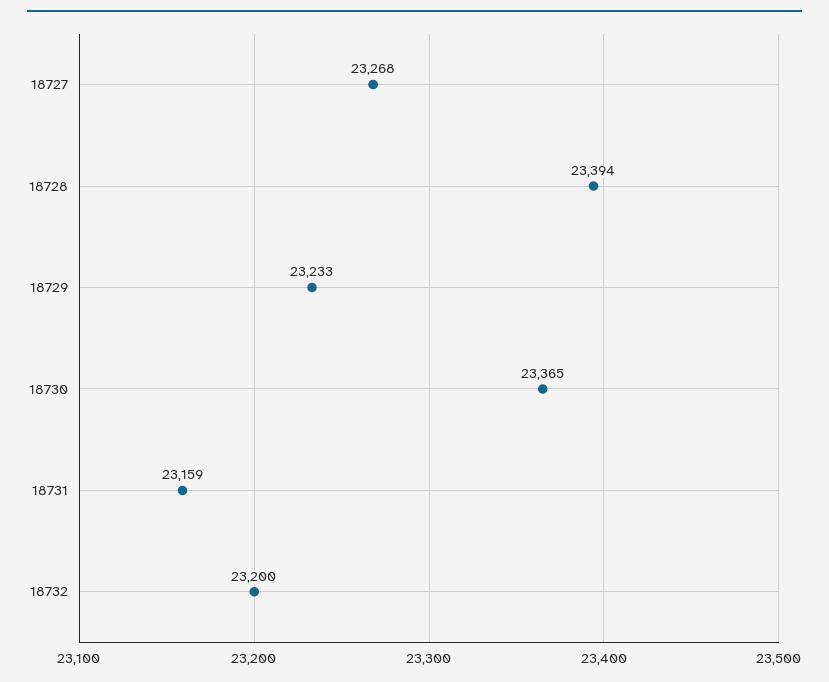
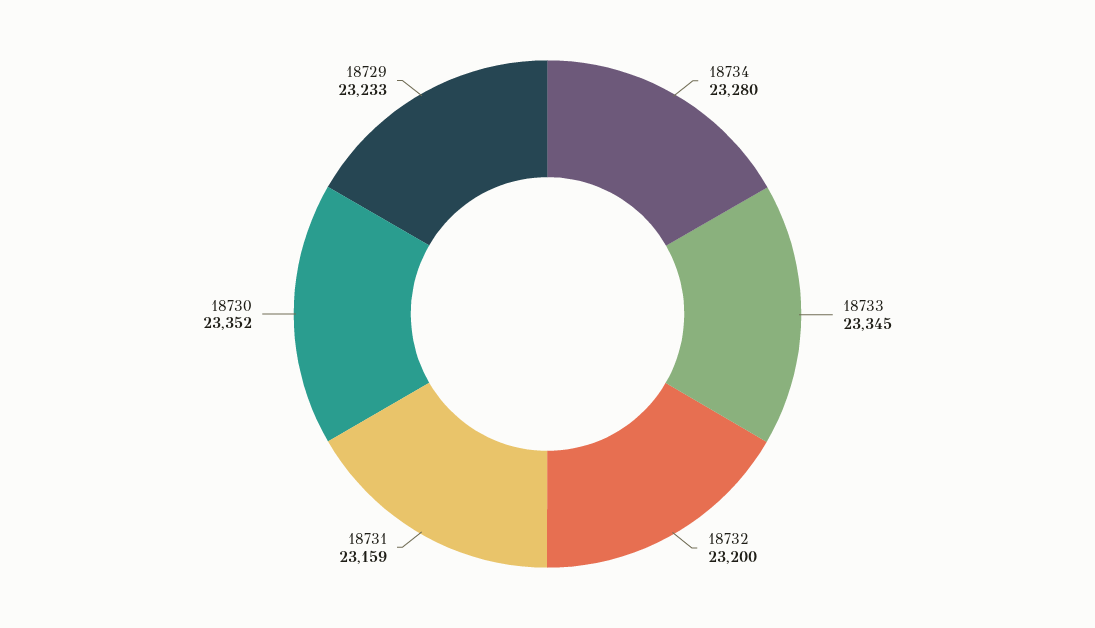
18727: 23268 -> none
18728: 23394 -> none
18730: 23365 -> 23352
18734: none -> 23280
18733: none -> 23345

